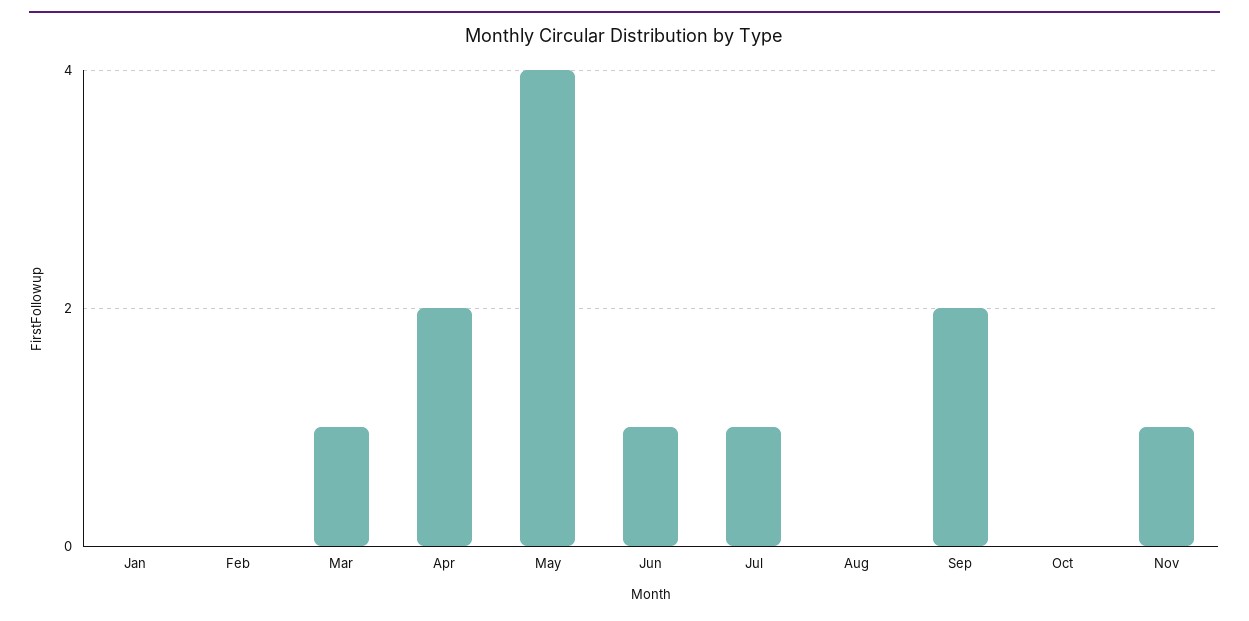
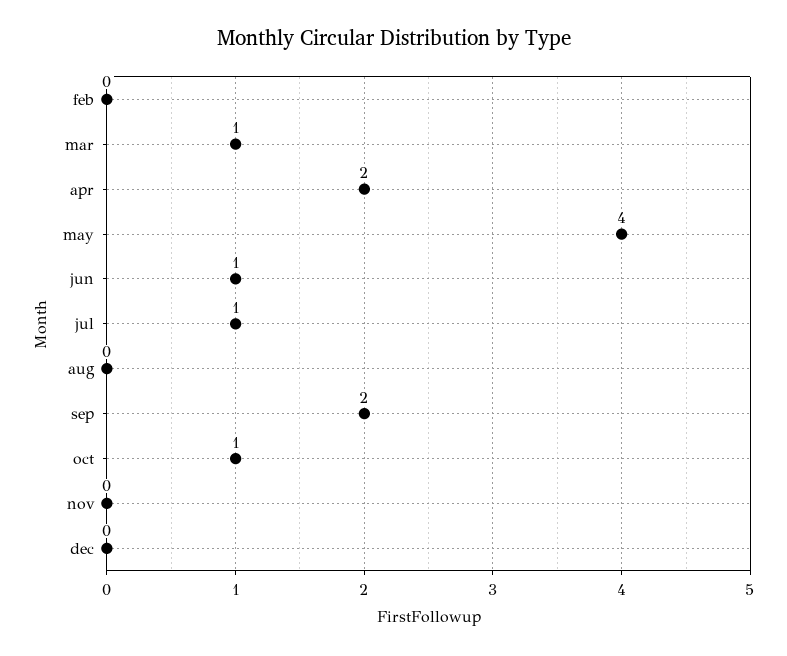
Jan: 0 -> none
Oct: 0 -> 1
Nov: 1 -> 0
dec: none -> 0

